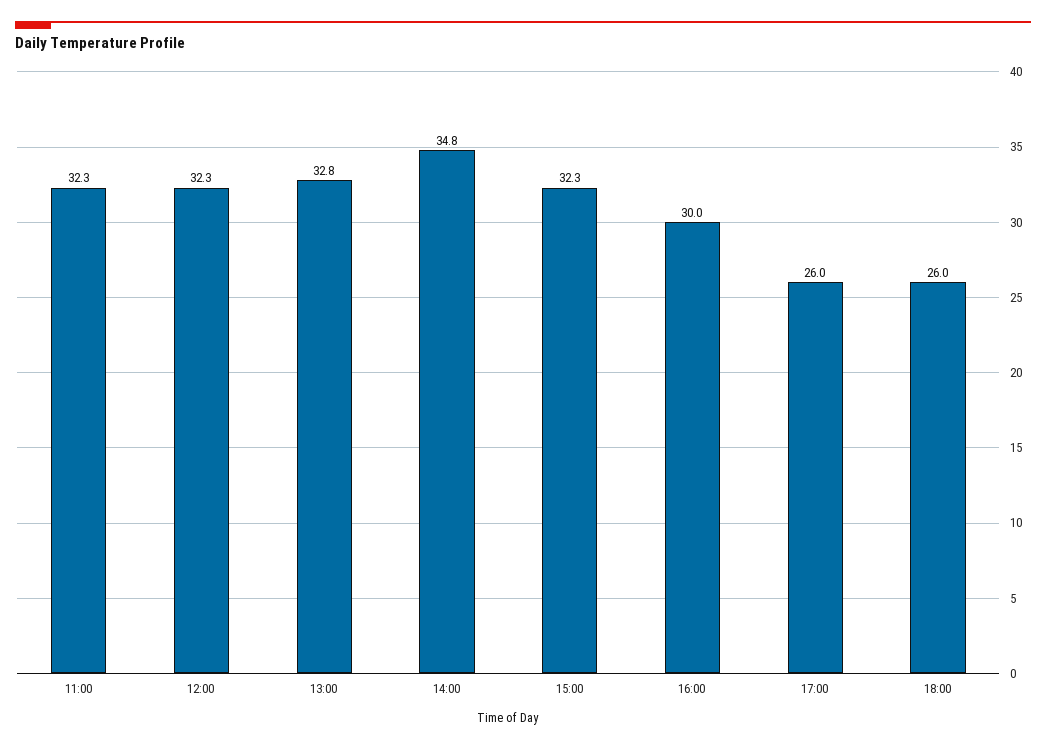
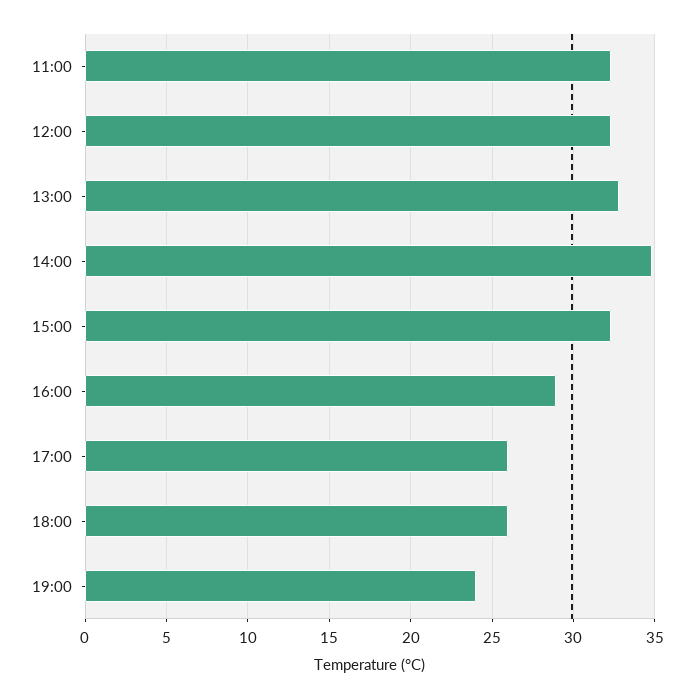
16:00: 30 -> 29
19:00: none -> 24

